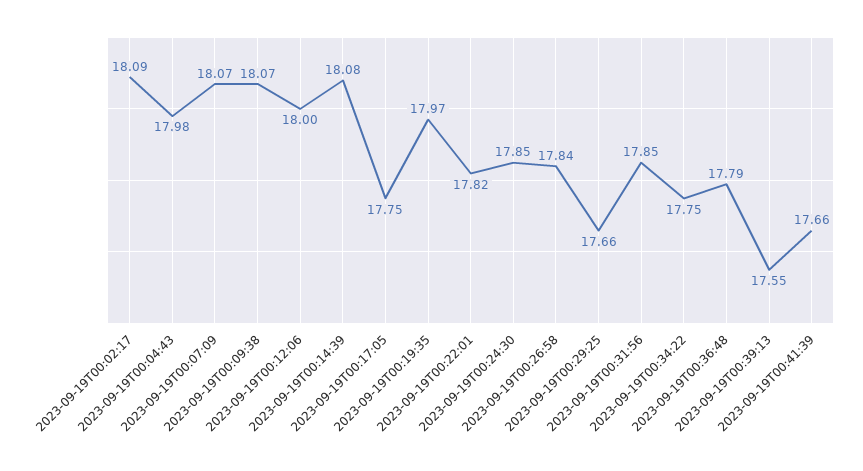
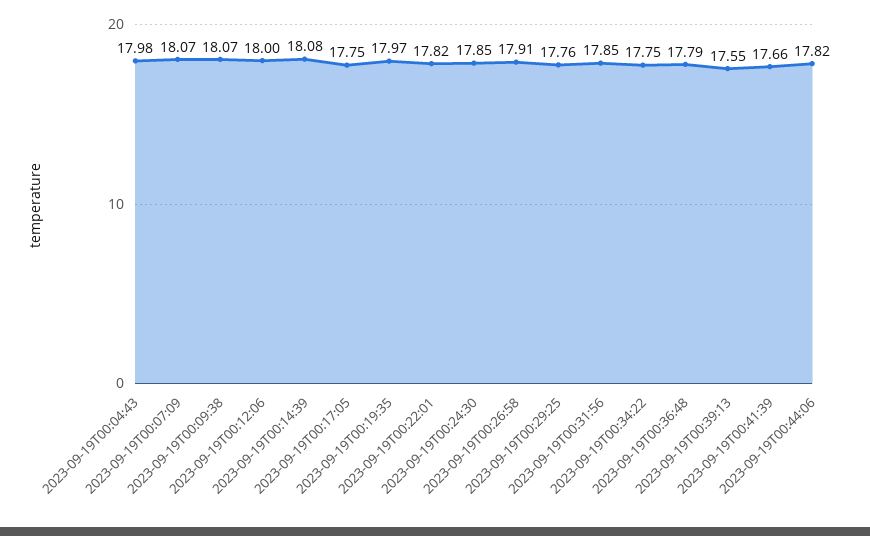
2023-09-19T00:02:17: 18.09 -> none
2023-09-19T00:26:58: 17.84 -> 17.91
2023-09-19T00:29:25: 17.66 -> 17.76
2023-09-19T00:44:06: none -> 17.82

